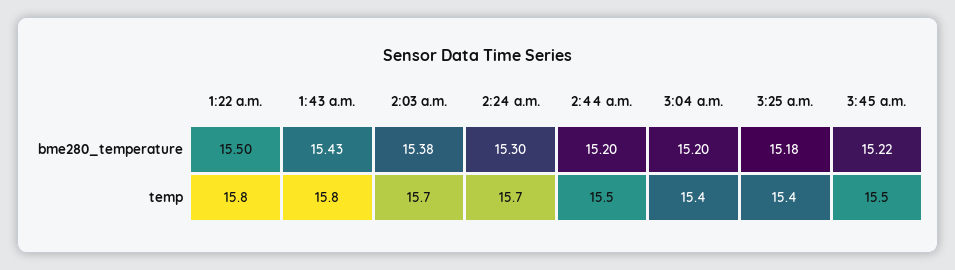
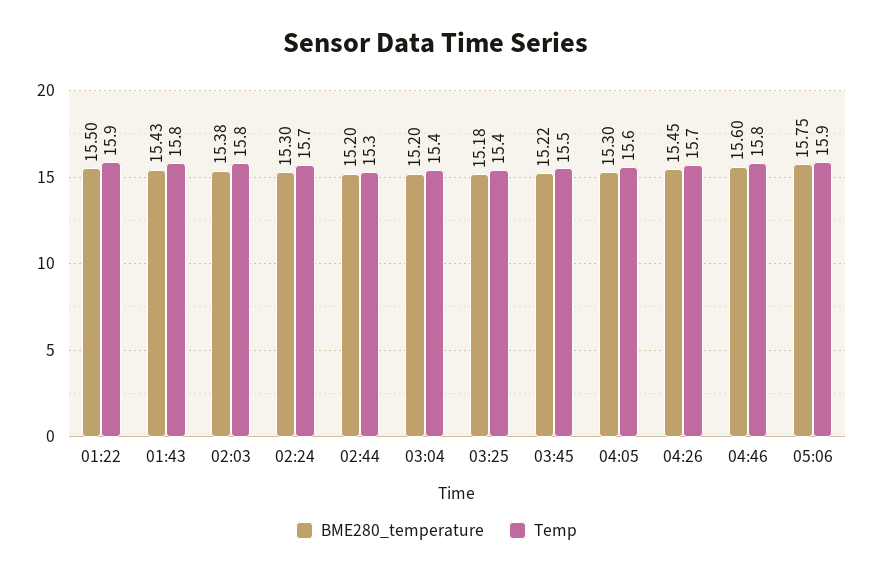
temp, 1:22 a.m.: 15.8 -> 15.9
temp, 2:03 a.m.: 15.7 -> 15.8
temp, 2:44 a.m.: 15.5 -> 15.3
bme280_temperature, 04:05: none -> 15.3
temp, 04:05: none -> 15.6
bme280_temperature, 04:26: none -> 15.45
temp, 04:26: none -> 15.7
bme280_temperature, 04:46: none -> 15.6
temp, 04:46: none -> 15.8
bme280_temperature, 05:06: none -> 15.75
temp, 05:06: none -> 15.9

